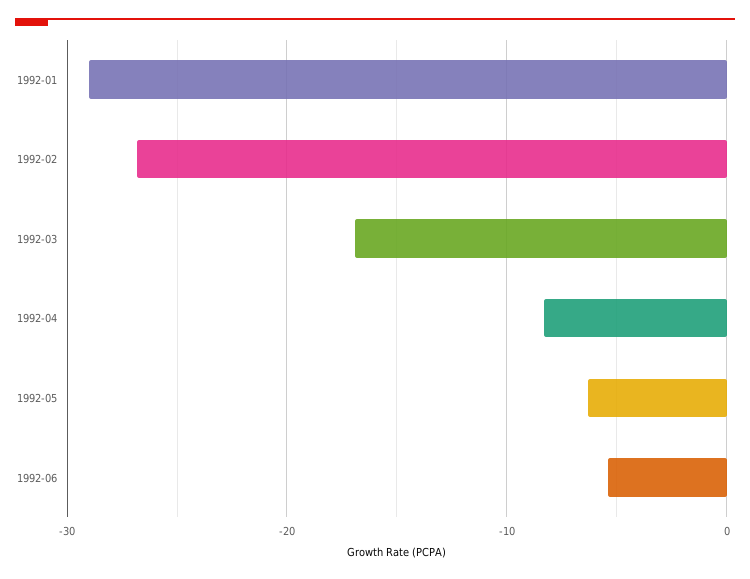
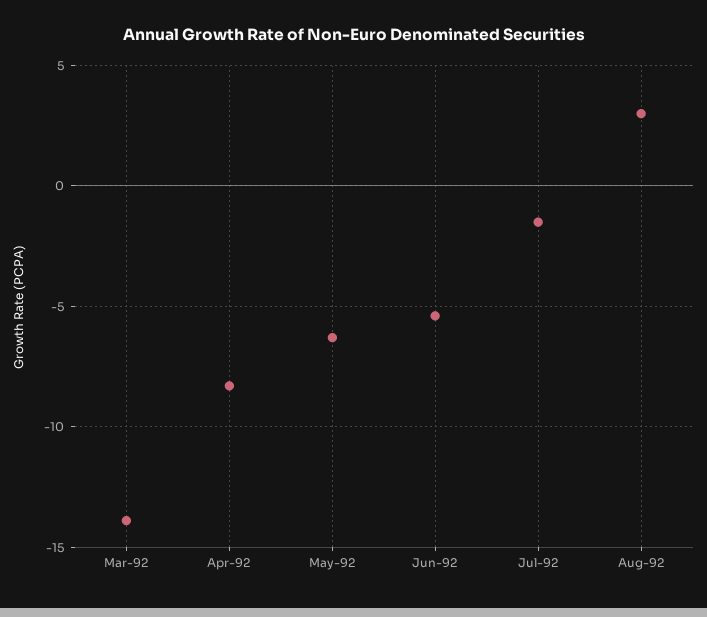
1992-01: -29 -> none
1992-02: -27 -> none
1992-03: -17 -> -14
Jul-92: none -> -1.5
Aug-92: none -> 3

